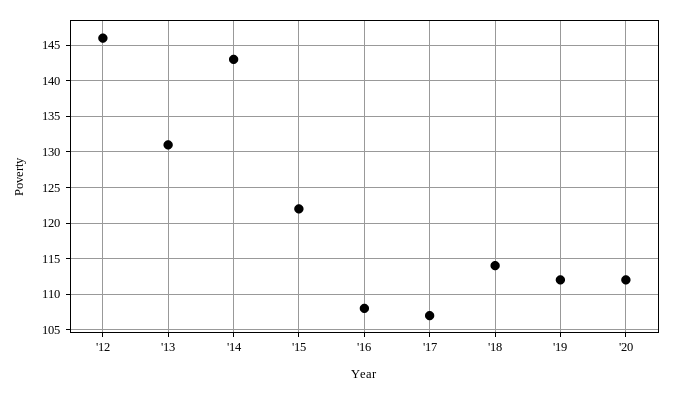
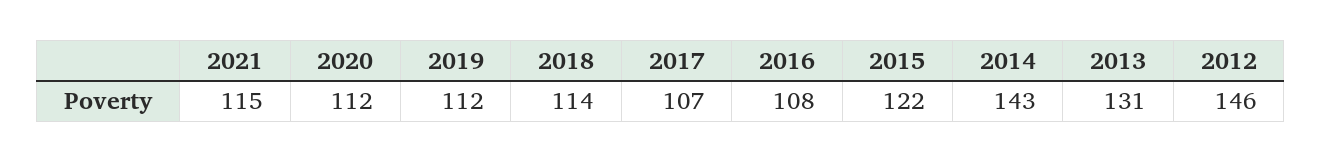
2021: none -> 115

